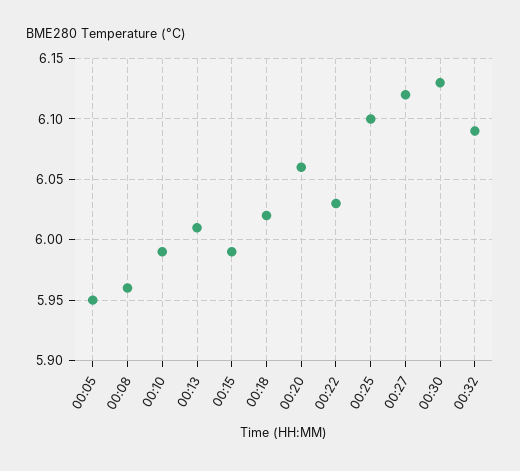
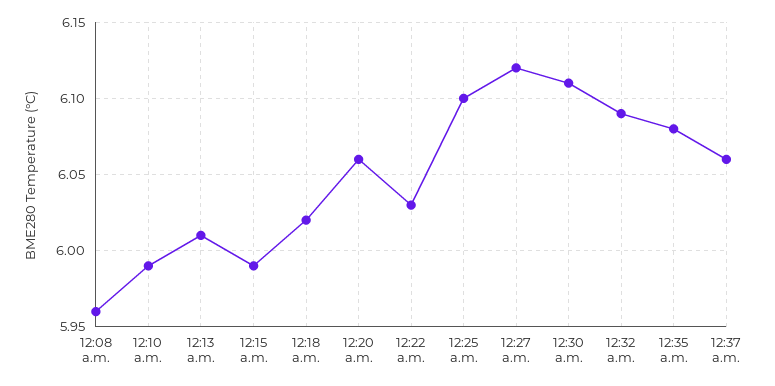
00:05: 5.95 -> none
00:30: 6.13 -> 6.11
12:35 a.m.: none -> 6.08
12:37 a.m.: none -> 6.06

